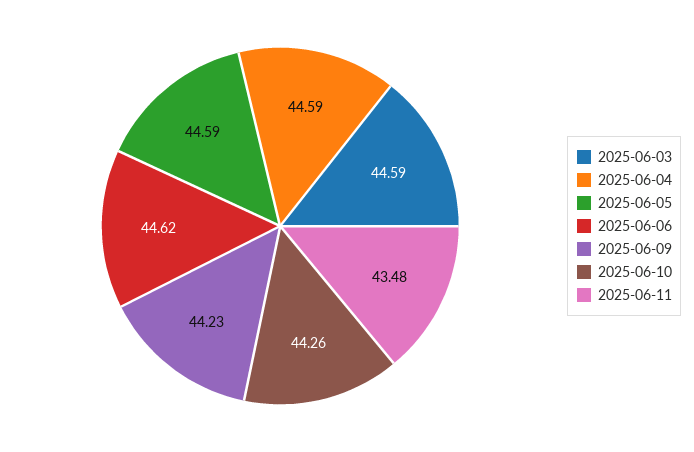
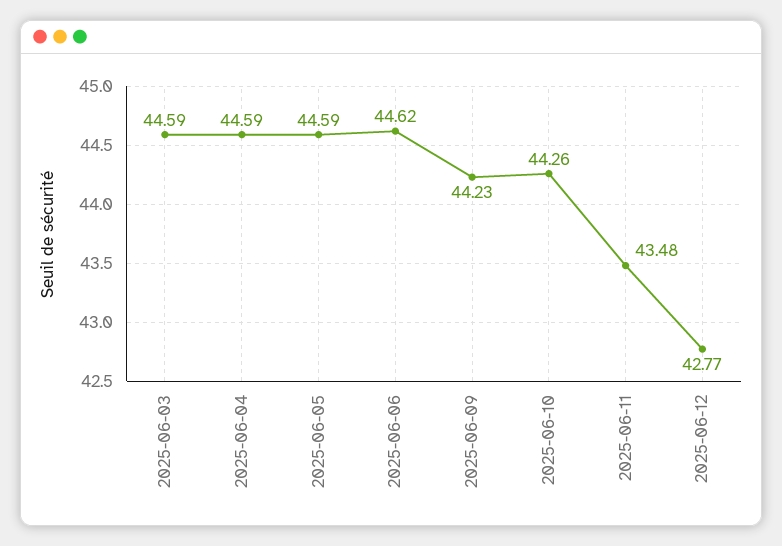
2025-06-12: none -> 42.77

